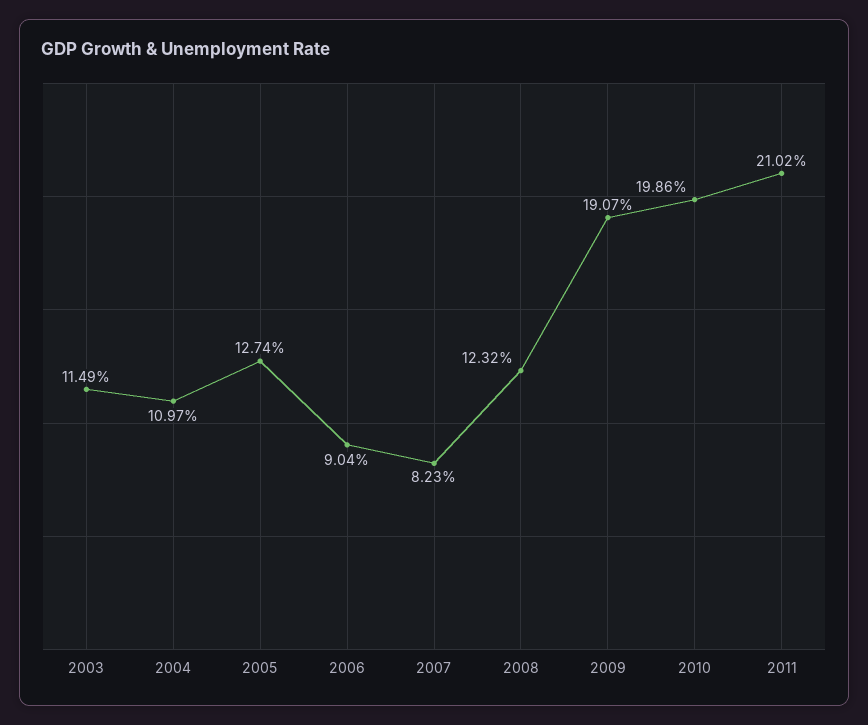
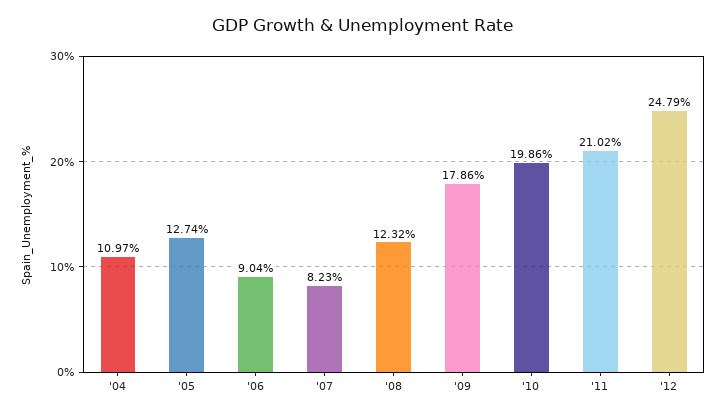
2003: 11.49 -> none
2009: 19.07 -> 17.86
'12: none -> 24.79

